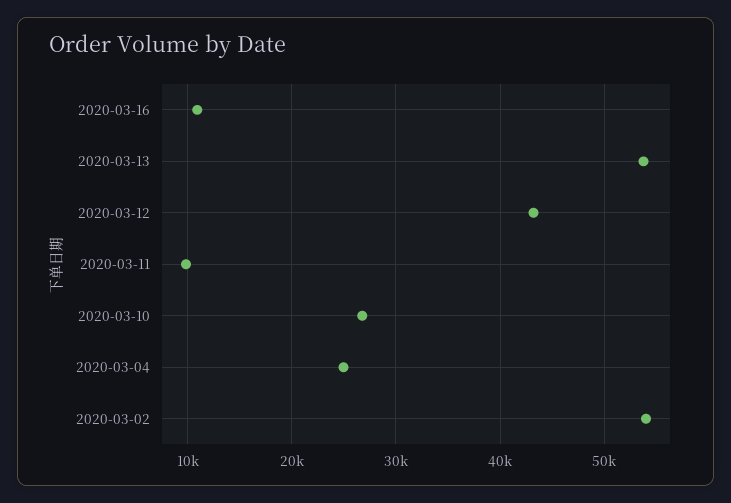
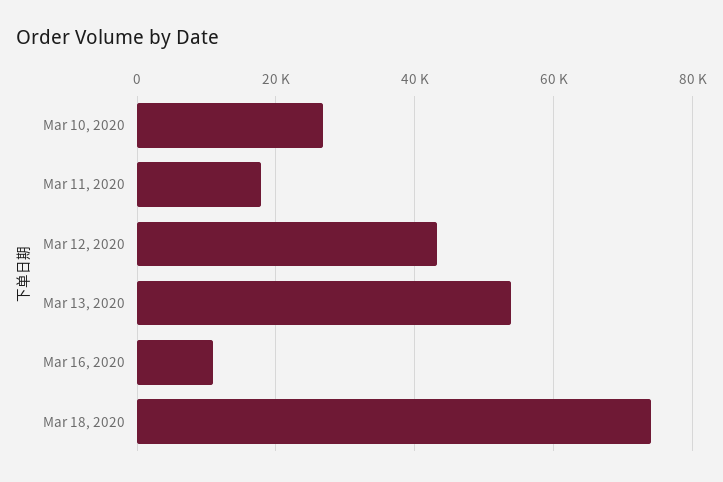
2020-03-11: 10000 -> 18000
2020-03-04: 25000 -> none
2020-03-02: 54000 -> none
Mar 18, 2020: none -> 74000

